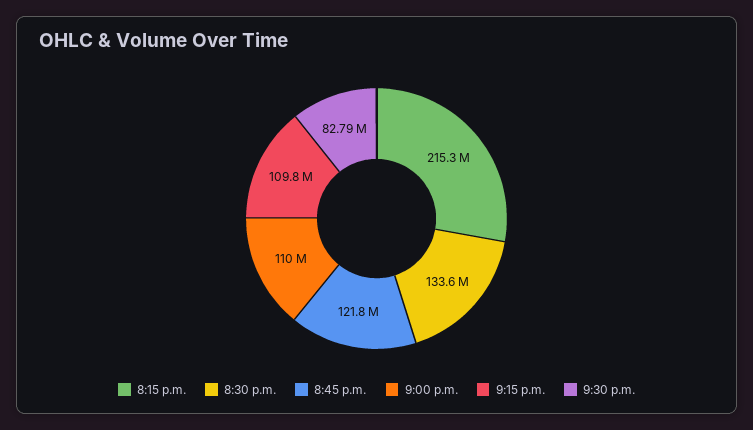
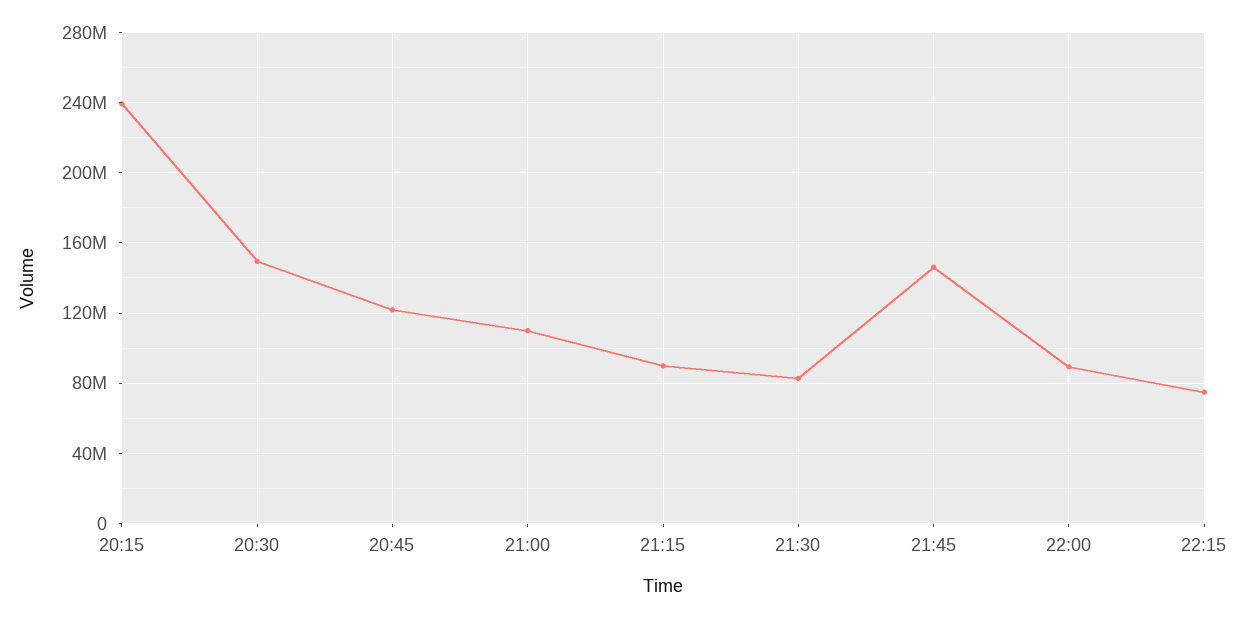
8:15 p.m.: 215300000 -> 240000000
8:30 p.m.: 133600000 -> 150000000
9:15 p.m.: 109800000 -> 90000000
21:45: none -> 145000000
22:00: none -> 90000000
22:15: none -> 75000000

